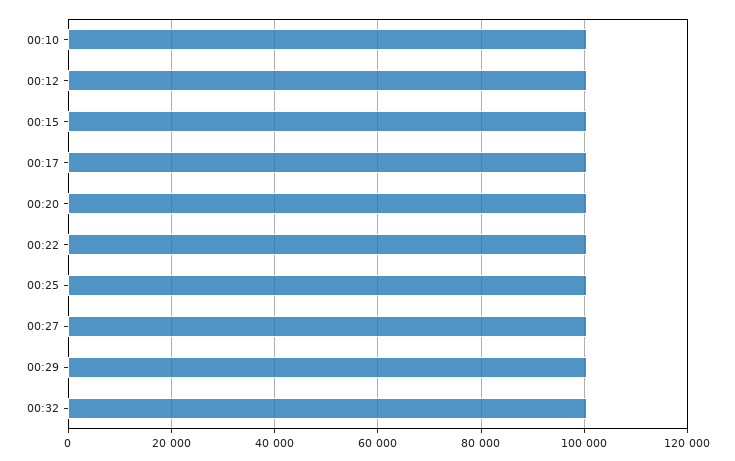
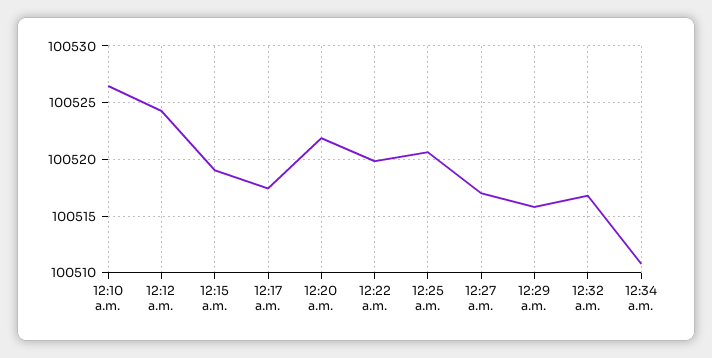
12:34 a.m.: none -> 100511

